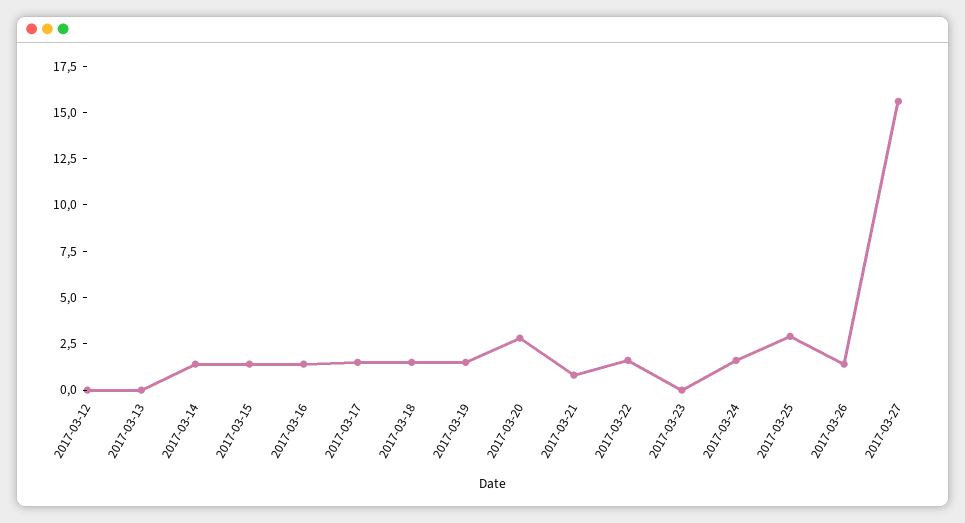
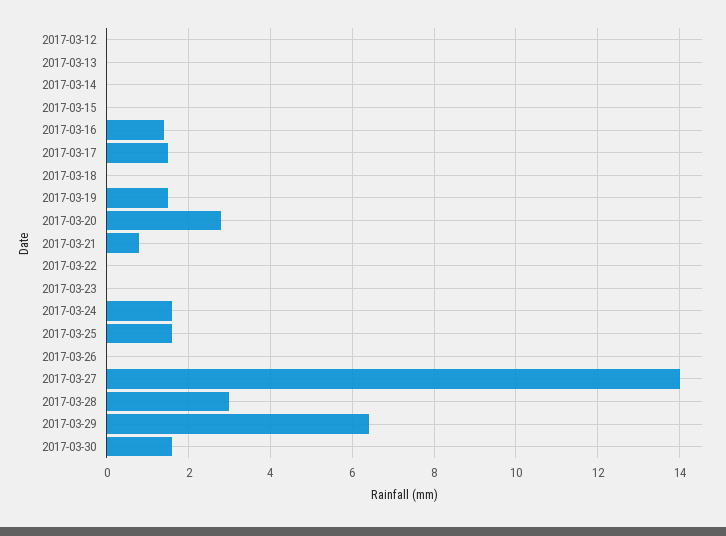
2017-03-14: 1.5 -> 0
2017-03-15: 1.5 -> 0
2017-03-18: 1.5 -> 0
2017-03-22: 1.5 -> 0
2017-03-25: 3 -> 1.5
2017-03-26: 1.5 -> 0
2017-03-27: 15.5 -> 14
2017-03-28: none -> 3
2017-03-29: none -> 6.5
2017-03-30: none -> 1.5

